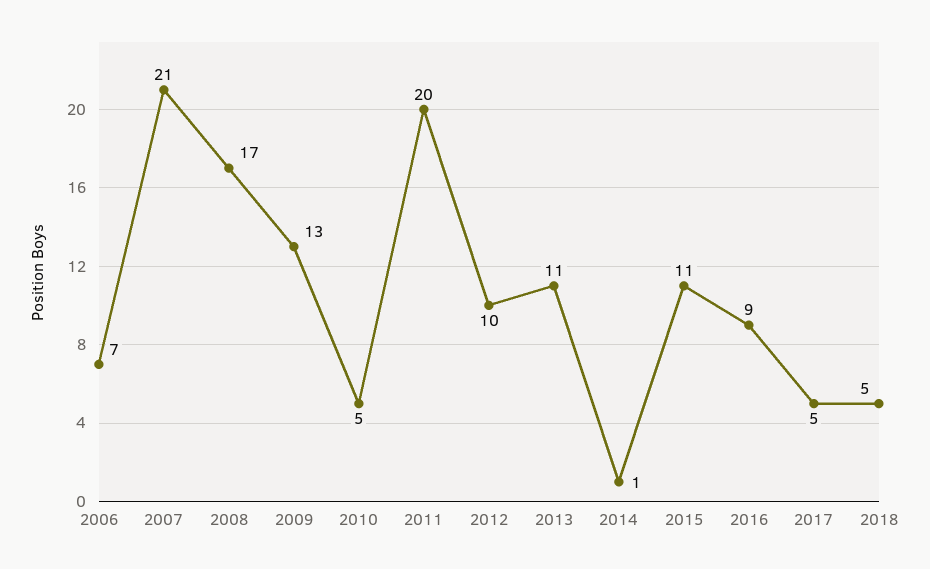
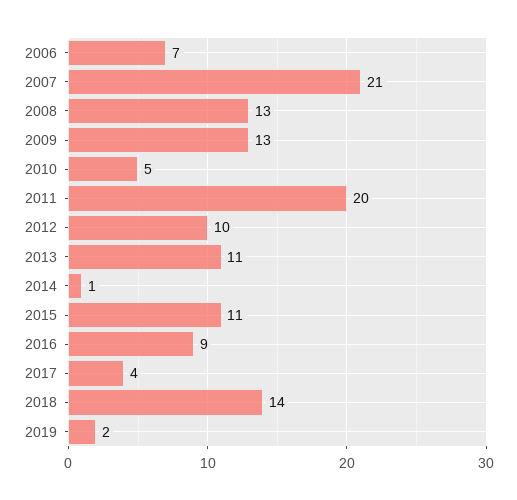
2008: 17 -> 13
2017: 5 -> 4
2018: 5 -> 14
2019: none -> 2

